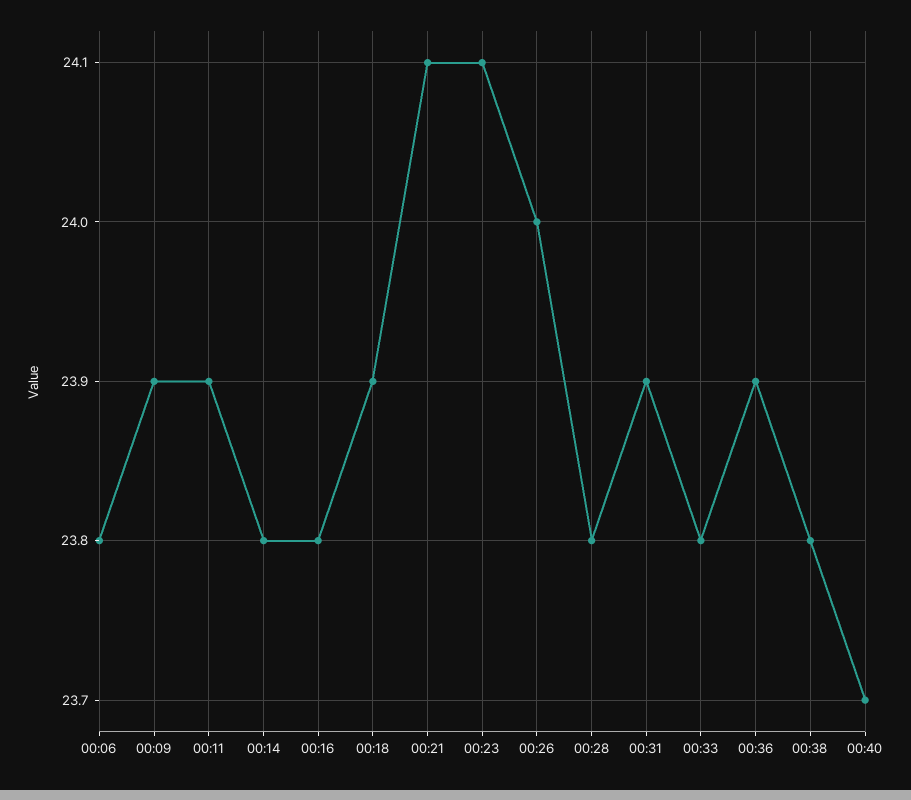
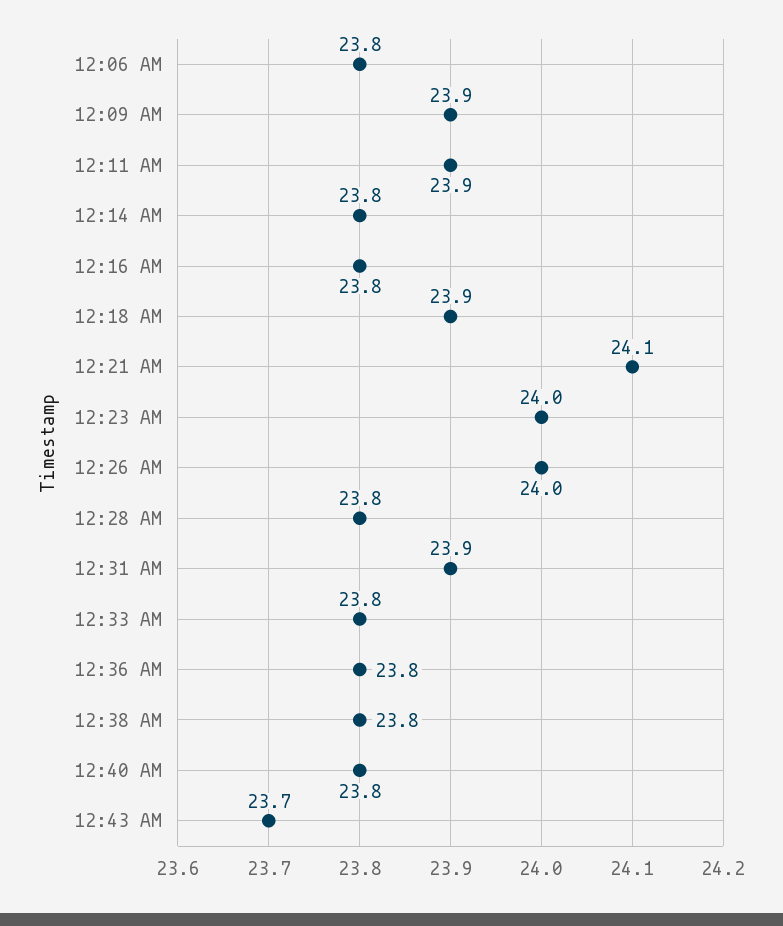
00:23: 24.1 -> 24
00:36: 23.9 -> 23.8
00:40: 23.7 -> 23.8
12:43 AM: none -> 23.7

